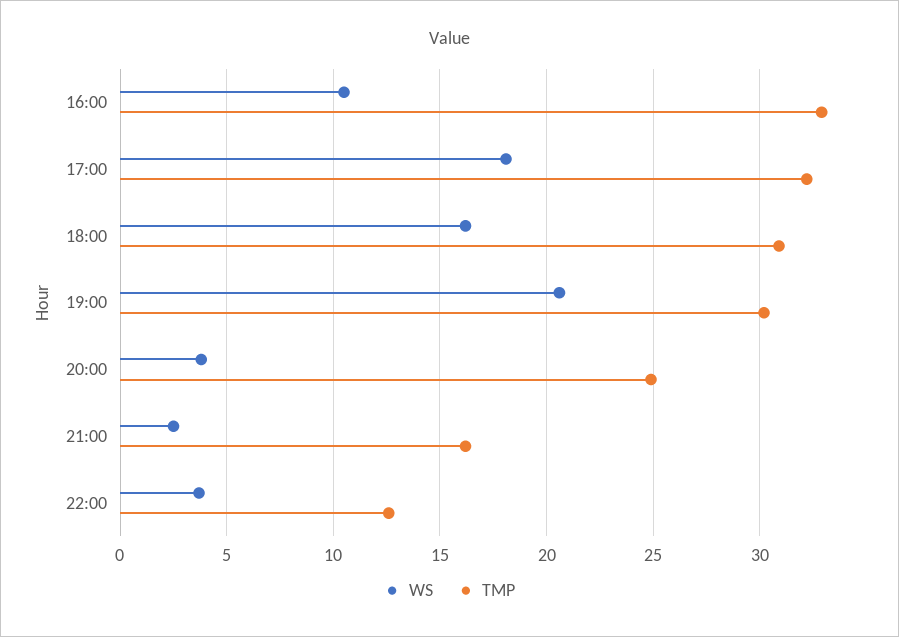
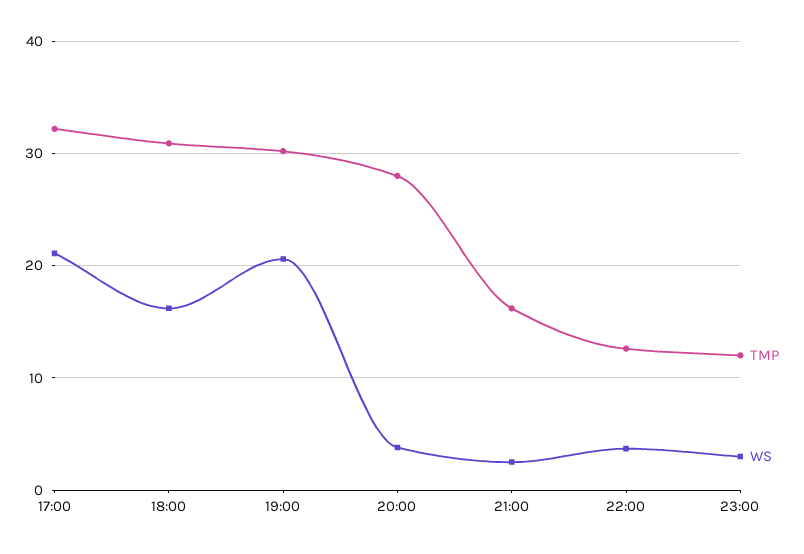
WS, 16:00: 10.5 -> none
TMP, 16:00: 33 -> none
WS, 17:00: 18 -> 21
TMP, 20:00: 25 -> 28
TMP, 23:00: none -> 12
WS, 23:00: none -> 3

